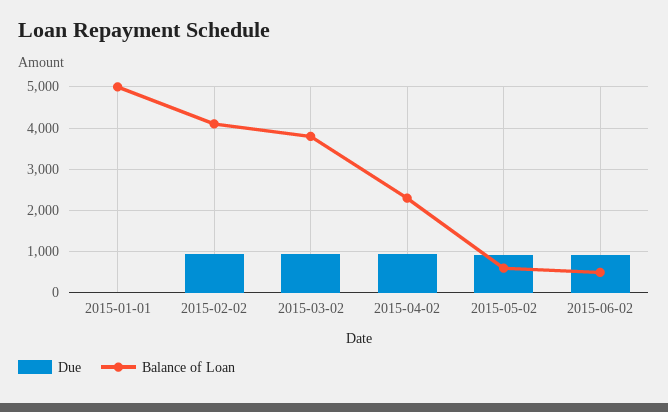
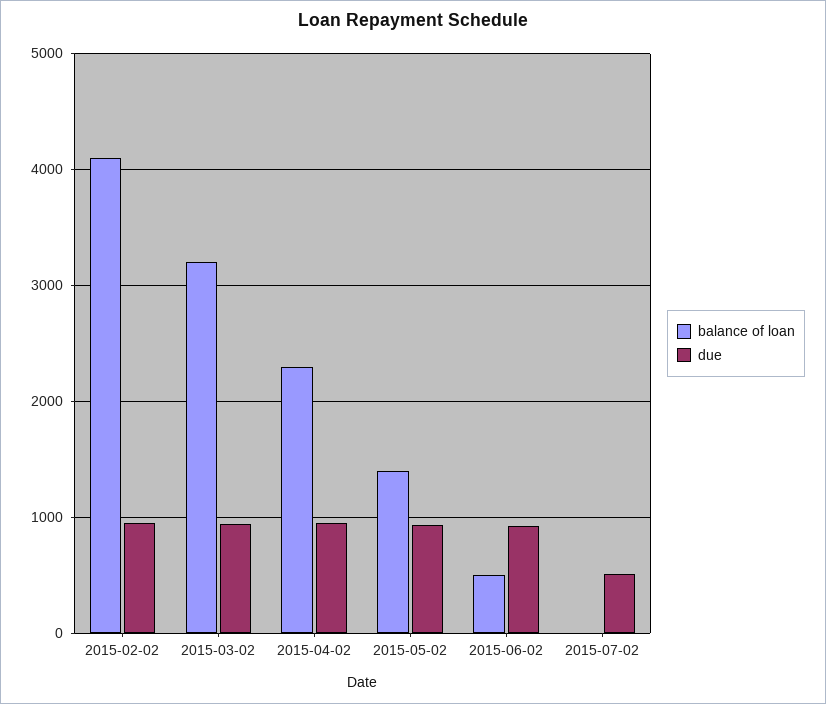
Due, 2015-01-01: 0 -> none
Balance of Loan, 2015-01-01: 5000 -> none
Balance of Loan, 2015-03-02: 3800 -> 3200
Balance of Loan, 2015-05-02: 600 -> 1400
Balance of Loan, 2015-07-02: none -> 0
Due, 2015-07-02: none -> 500

